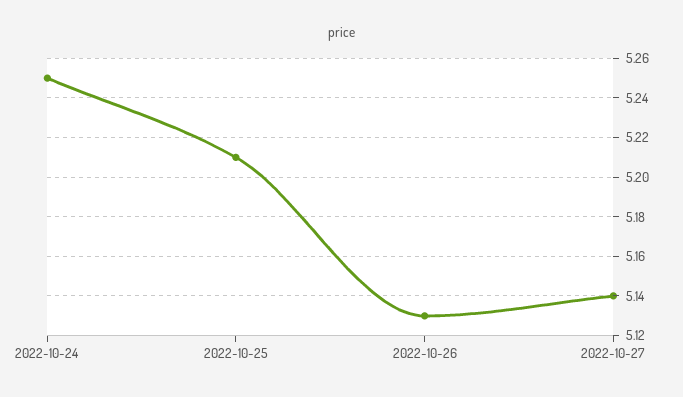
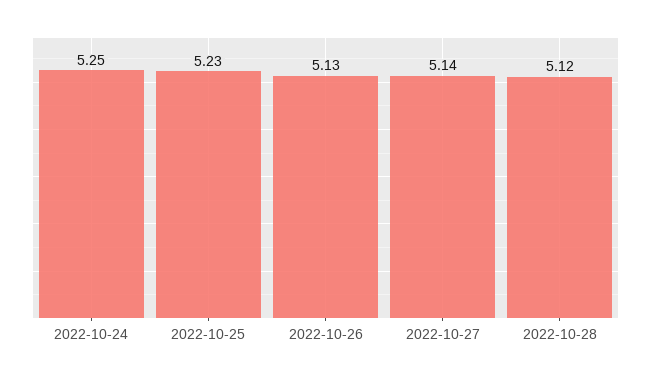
2022-10-25: 5.21 -> 5.23
2022-10-28: none -> 5.12

